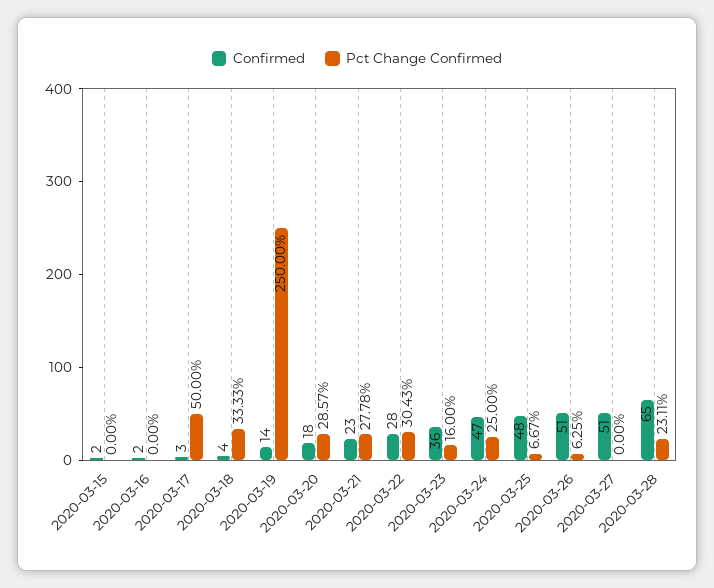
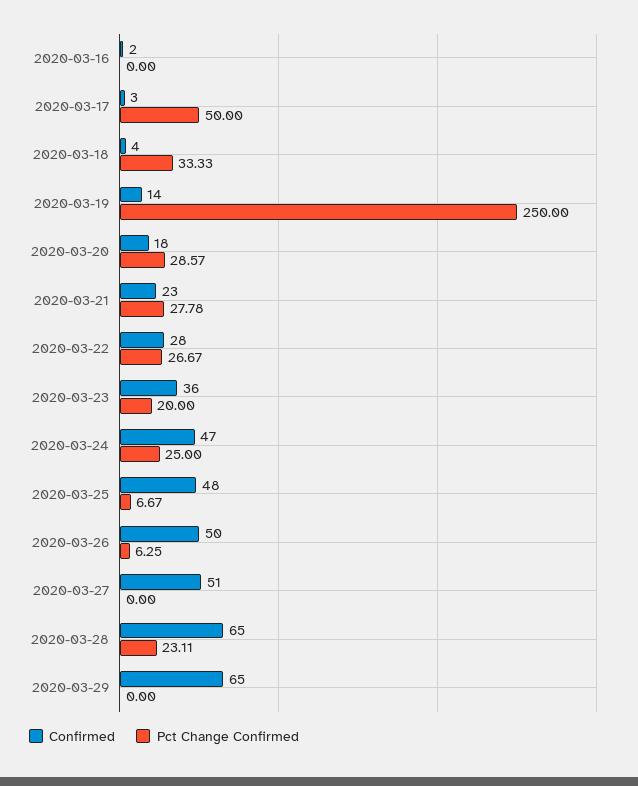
Confirmed, 2020-03-15: 2 -> none
Pct Change Confirmed, 2020-03-15: 0 -> none
Pct Change Confirmed, 2020-03-22: 30.43 -> 26.67
Pct Change Confirmed, 2020-03-23: 16 -> 20
Confirmed, 2020-03-26: 51 -> 50
Confirmed, 2020-03-29: none -> 65
Pct Change Confirmed, 2020-03-29: none -> 0

